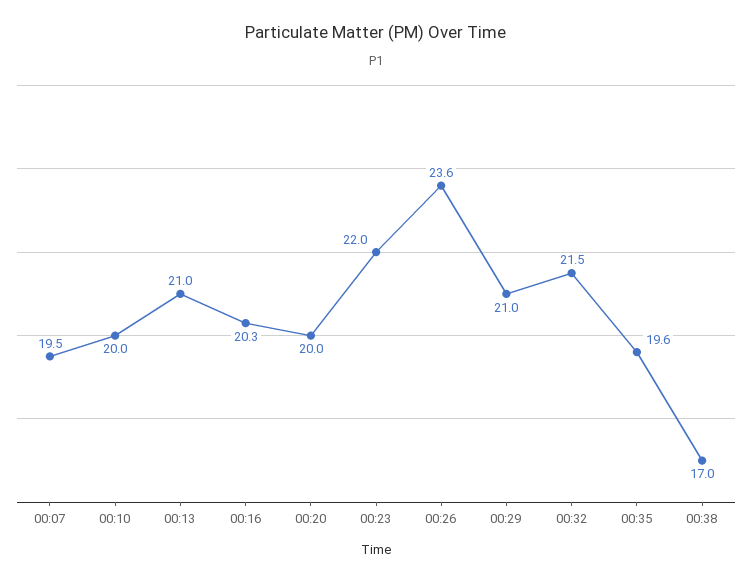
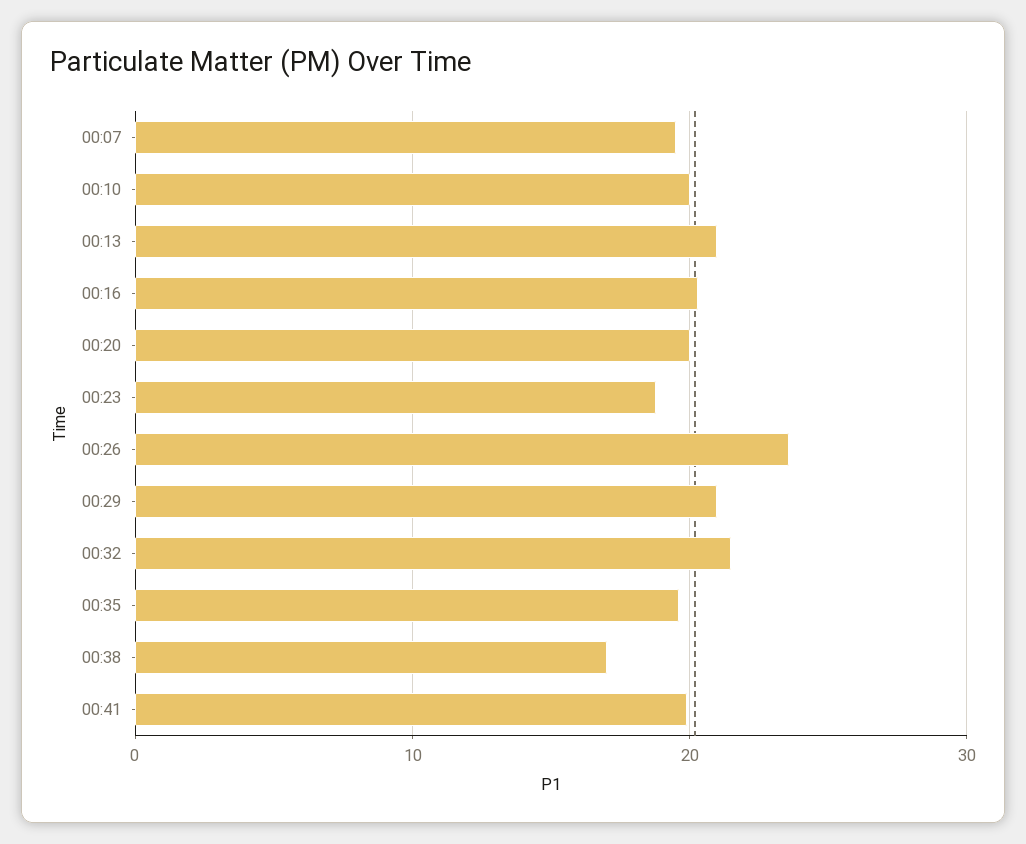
00:23: 22 -> 19
00:41: none -> 20

